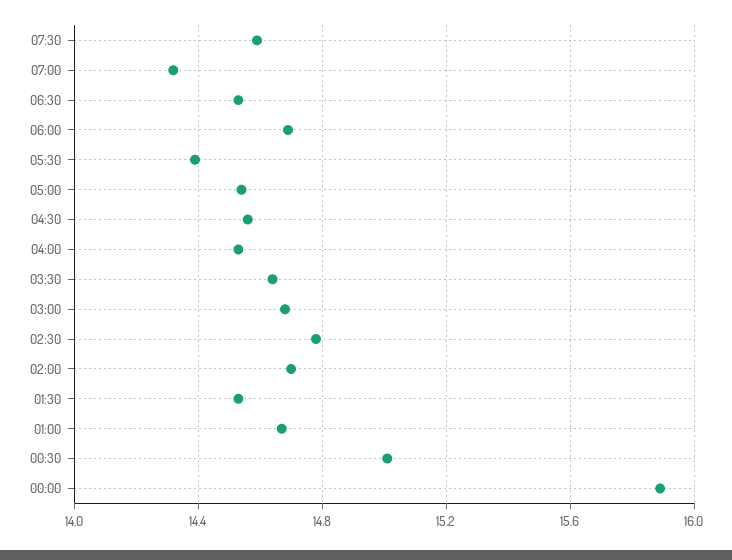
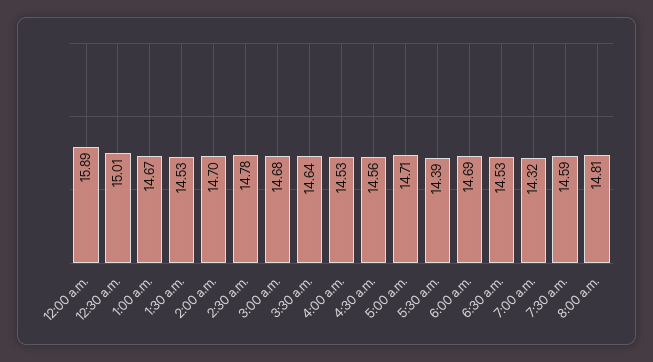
05:00: 14.55 -> 14.71
8:00 a.m.: none -> 14.81

